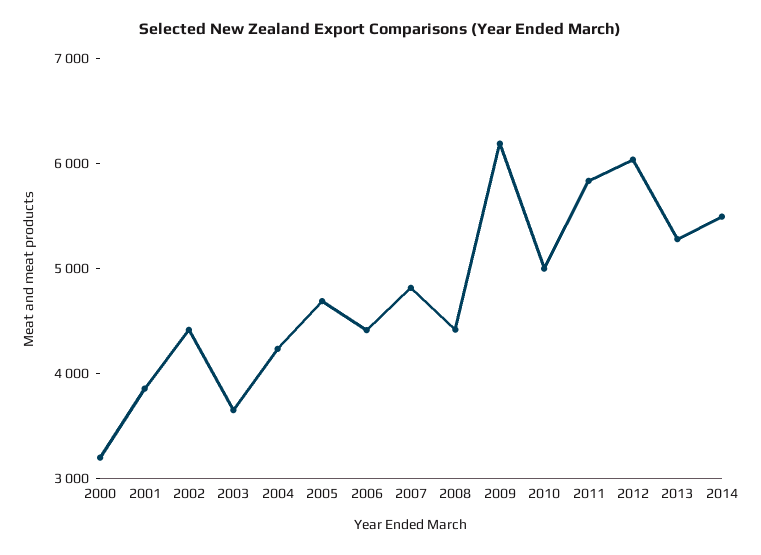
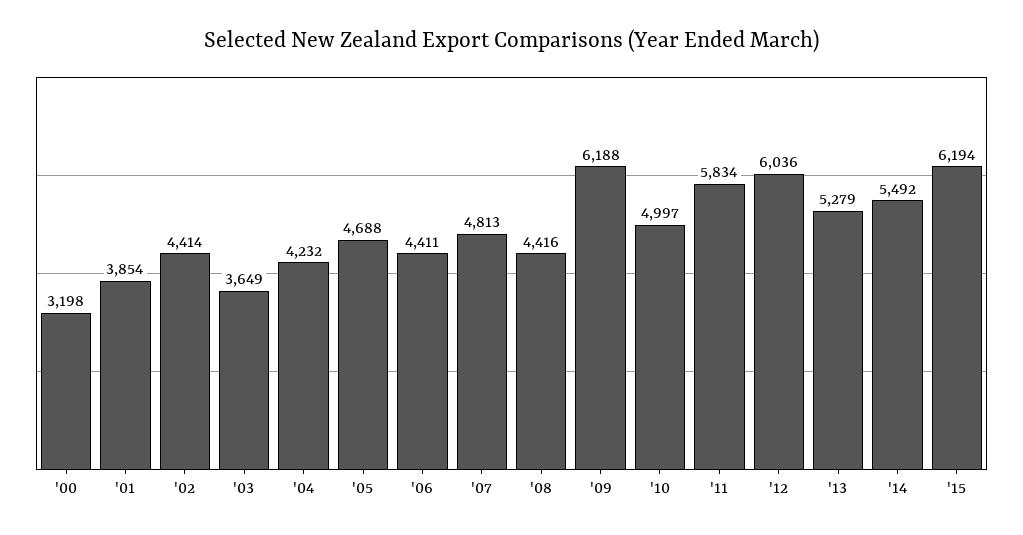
'15: none -> 6194

